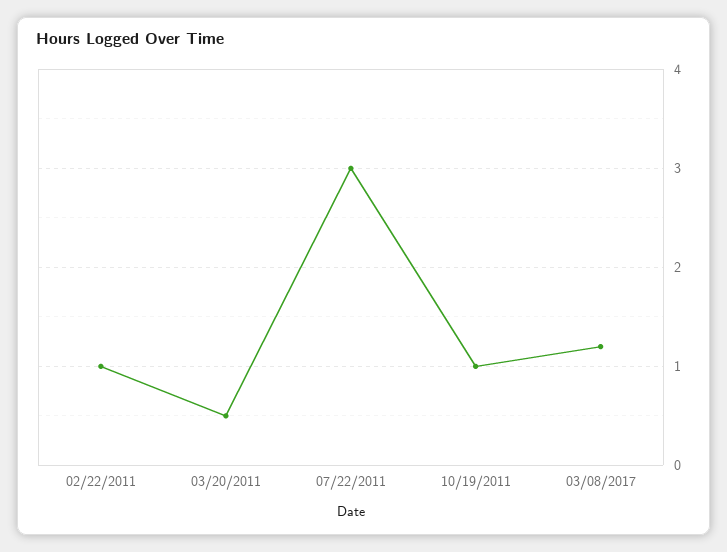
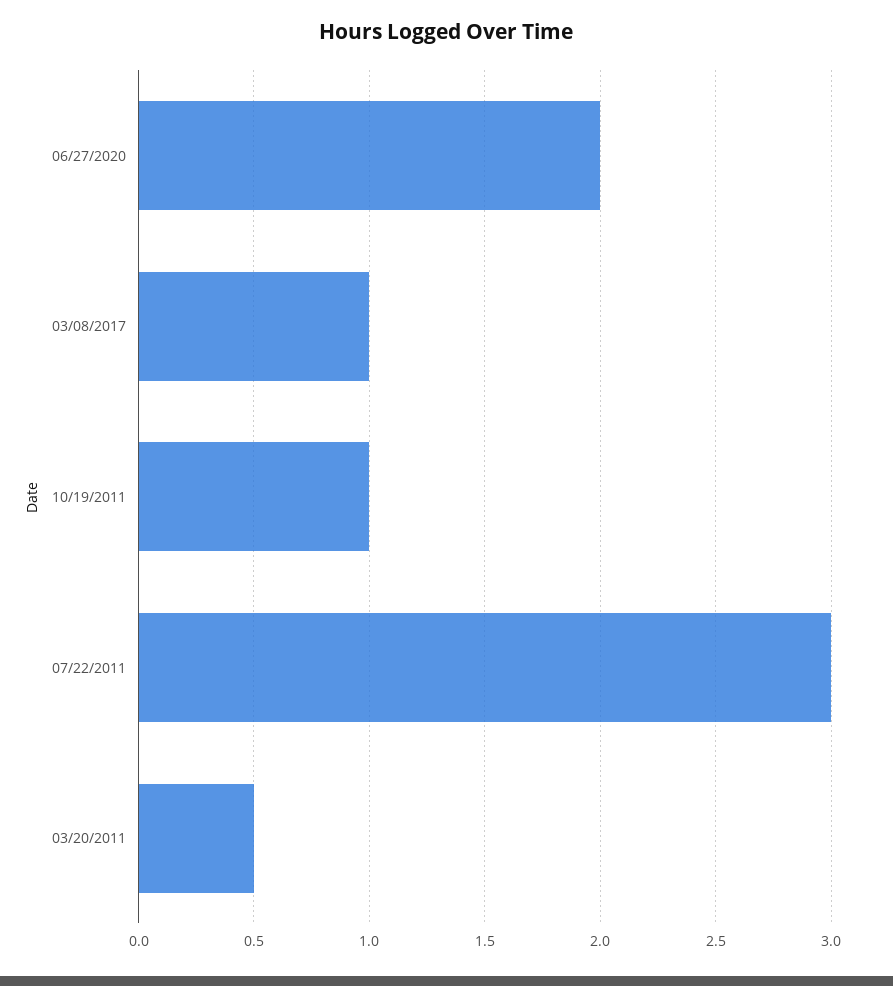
02/22/2011: 1 -> none
03/08/2017: 1.2 -> 1
06/27/2020: none -> 2

